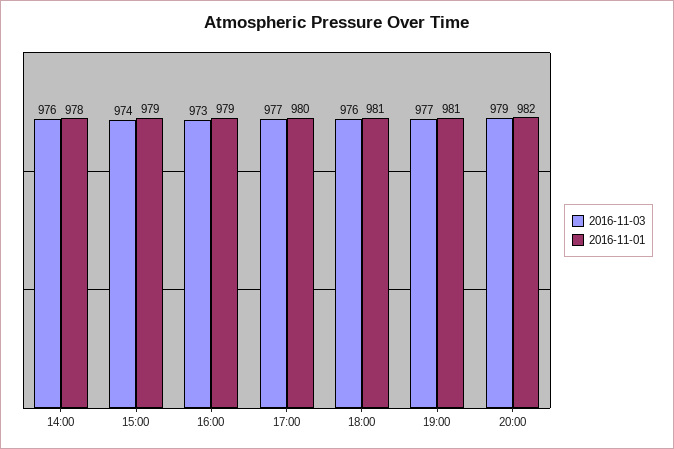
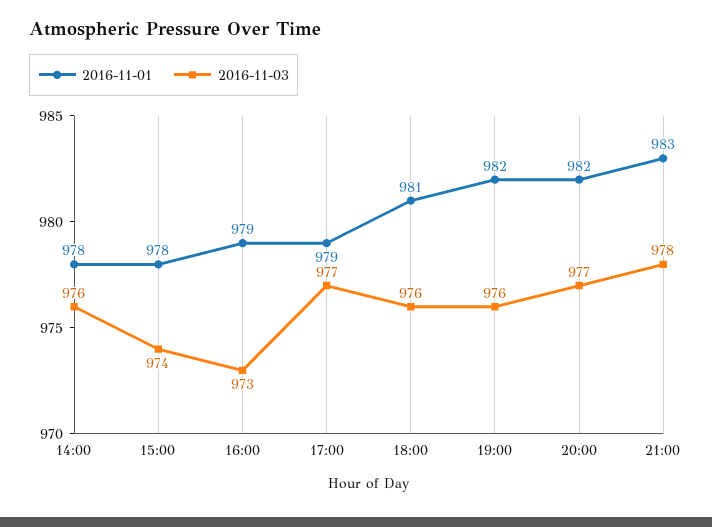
2016-11-01, 15:00: 979 -> 978
2016-11-01, 17:00: 980 -> 979
2016-11-03, 19:00: 977 -> 976
2016-11-01, 19:00: 981 -> 982
2016-11-03, 20:00: 979 -> 977
2016-11-01, 21:00: none -> 983
2016-11-03, 21:00: none -> 978

